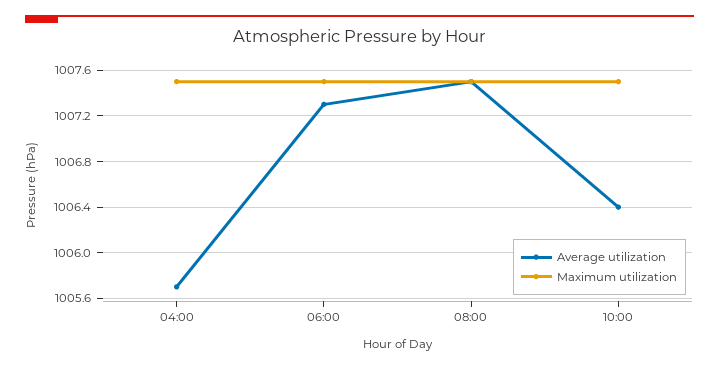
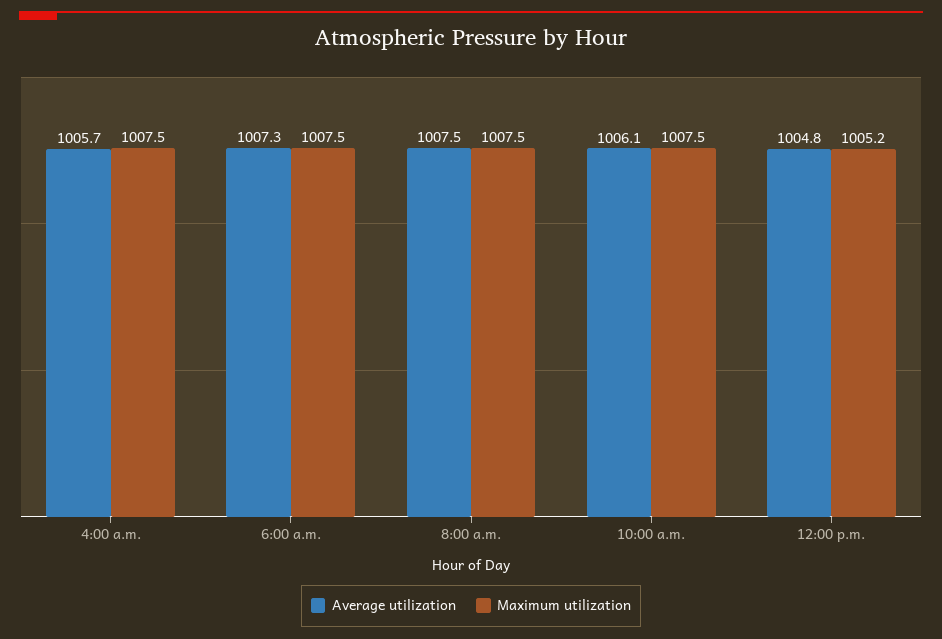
Average utilization, 10:00: 1006.4 -> 1006.1
Average utilization, 12:00 p.m.: none -> 1004.8
Maximum utilization, 12:00 p.m.: none -> 1005.2

